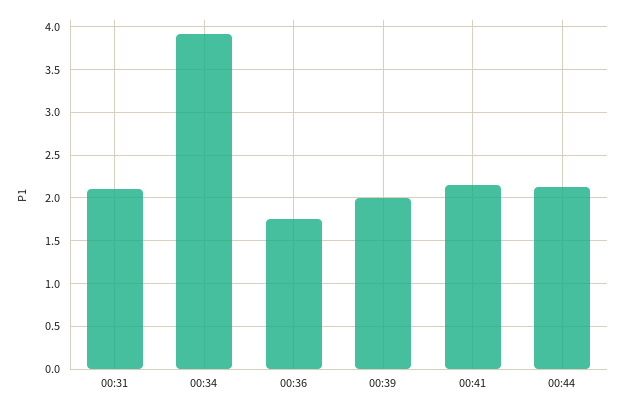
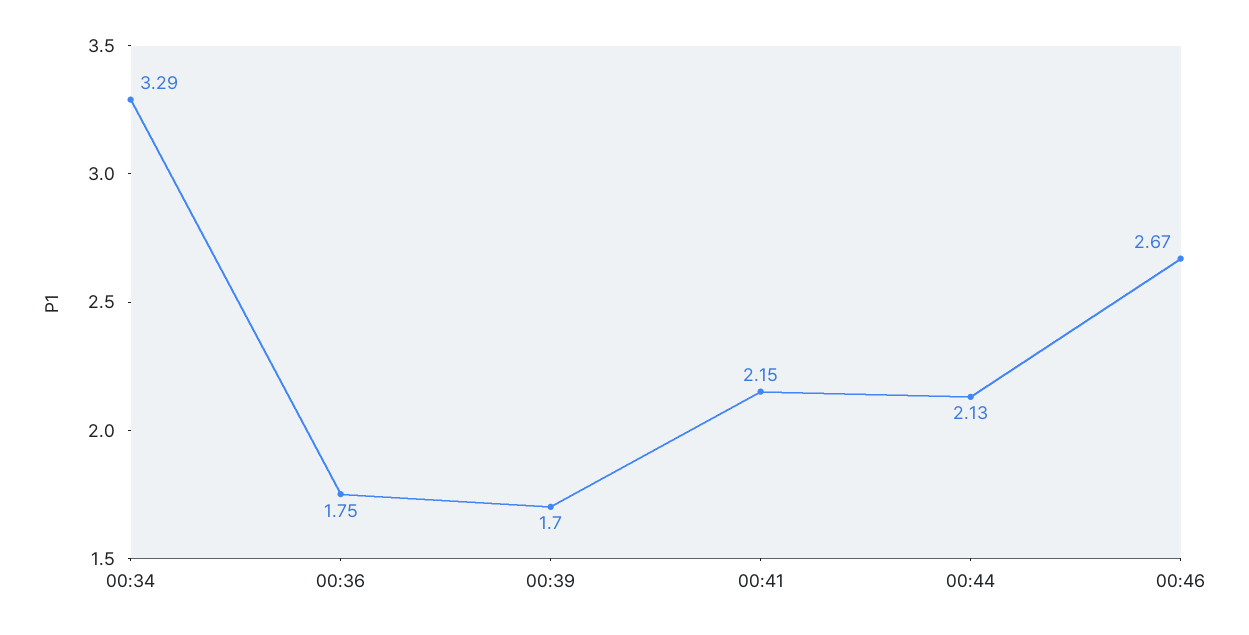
00:31: 2.1 -> none
00:34: 3.9 -> 3.29
00:39: 2 -> 1.7
00:46: none -> 2.67

